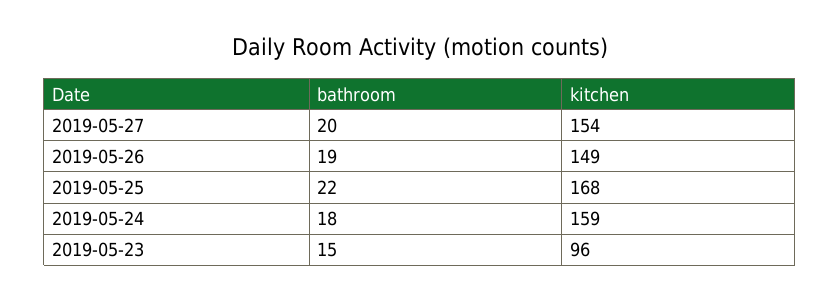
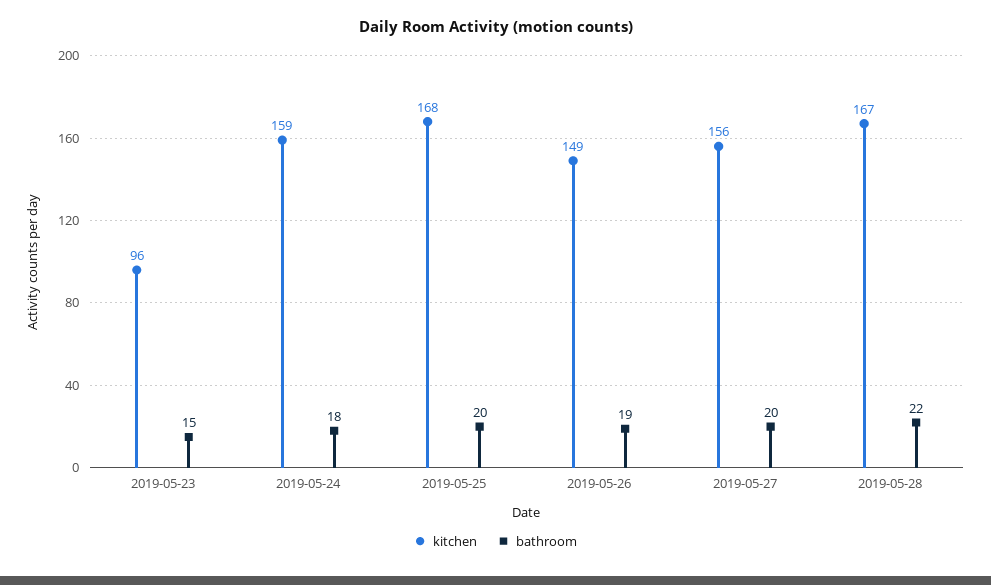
kitchen, 2019-05-27: 154 -> 156
bathroom, 2019-05-25: 22 -> 20
kitchen, 2019-05-28: none -> 167
bathroom, 2019-05-28: none -> 22

